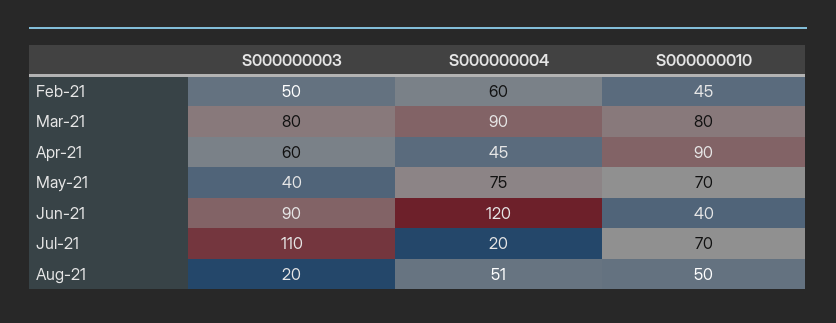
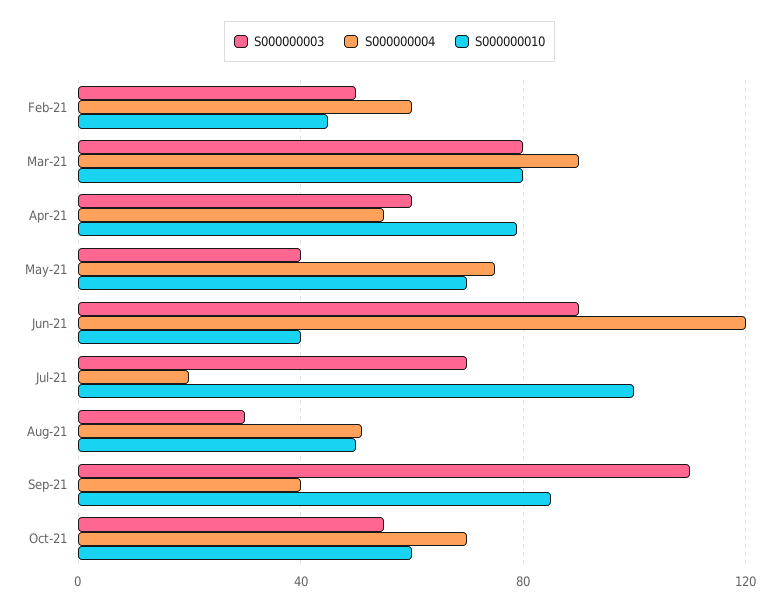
S000000004, Apr-21: 45 -> 55
S000000010, Apr-21: 90 -> 80
S000000003, Jul-21: 110 -> 70
S000000010, Jul-21: 70 -> 100
S000000003, Aug-21: 20 -> 30
S000000003, Sep-21: none -> 110
S000000004, Sep-21: none -> 40
S000000010, Sep-21: none -> 85
S000000003, Oct-21: none -> 55
S000000004, Oct-21: none -> 70
S000000010, Oct-21: none -> 60

